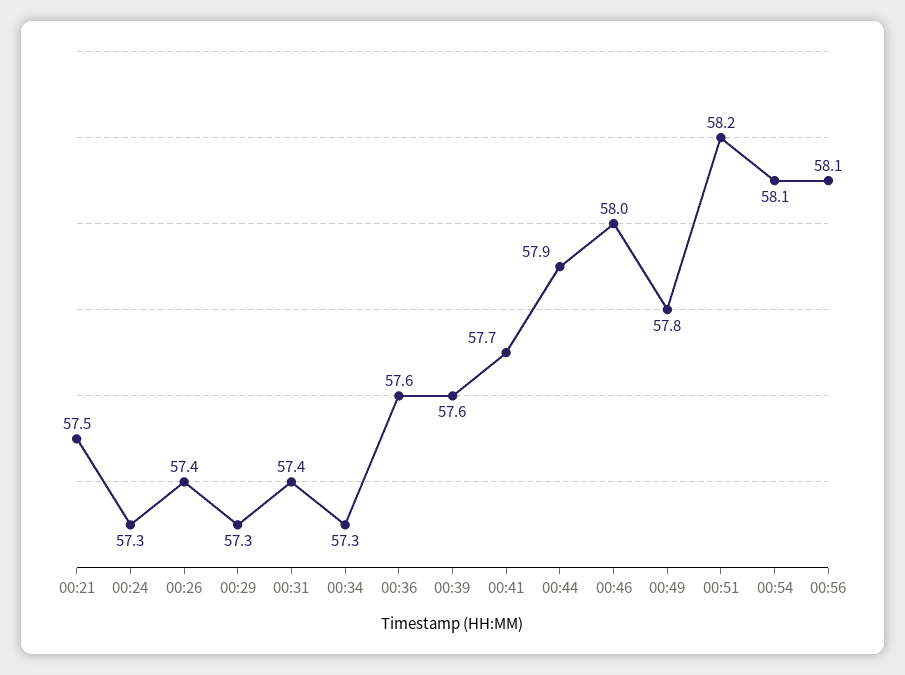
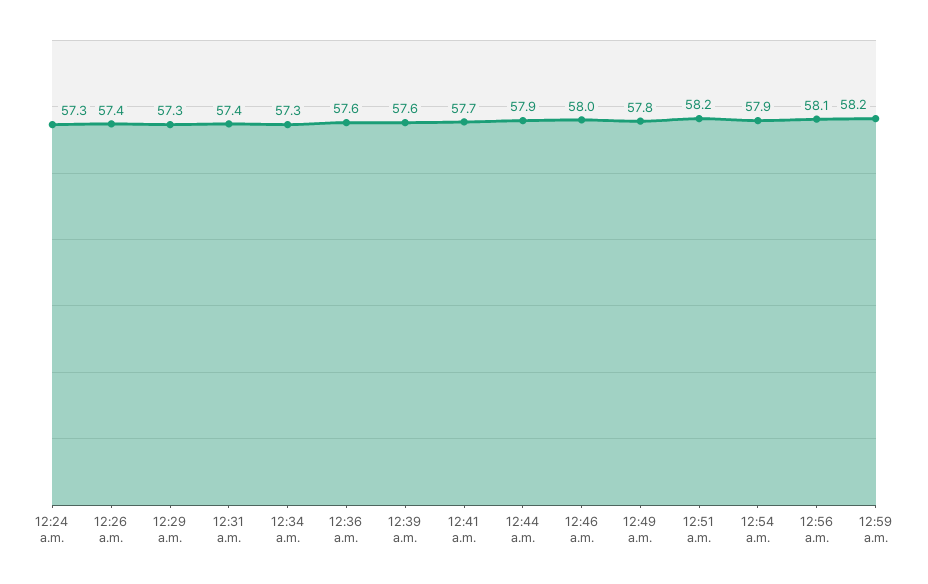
00:21: 57.5 -> none
00:54: 58.1 -> 57.9
12:59 a.m.: none -> 58.2

